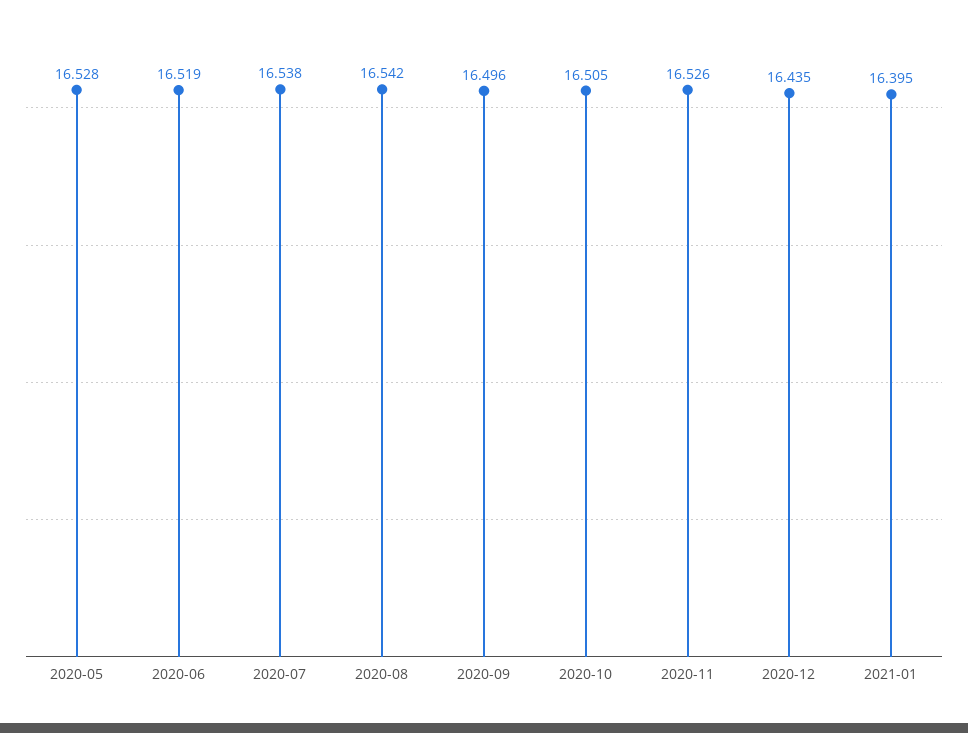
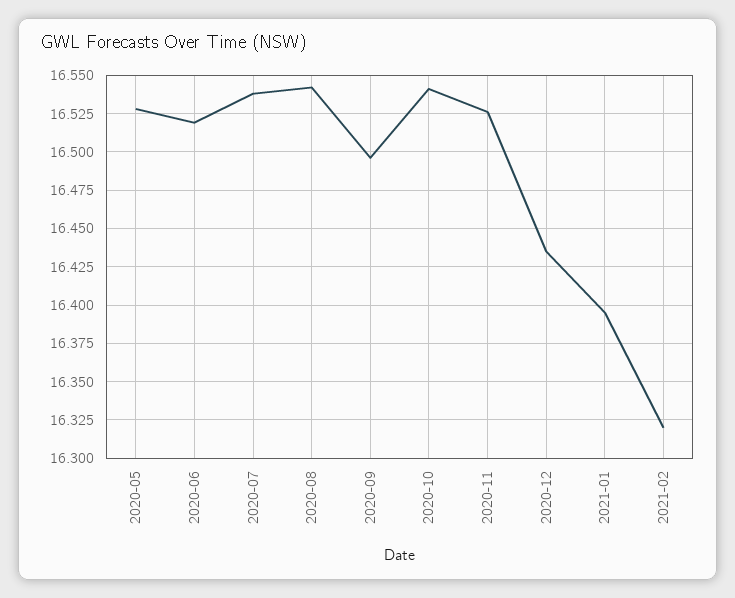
2020-10: 16.505 -> 16.54
2021-02: none -> 16.32

